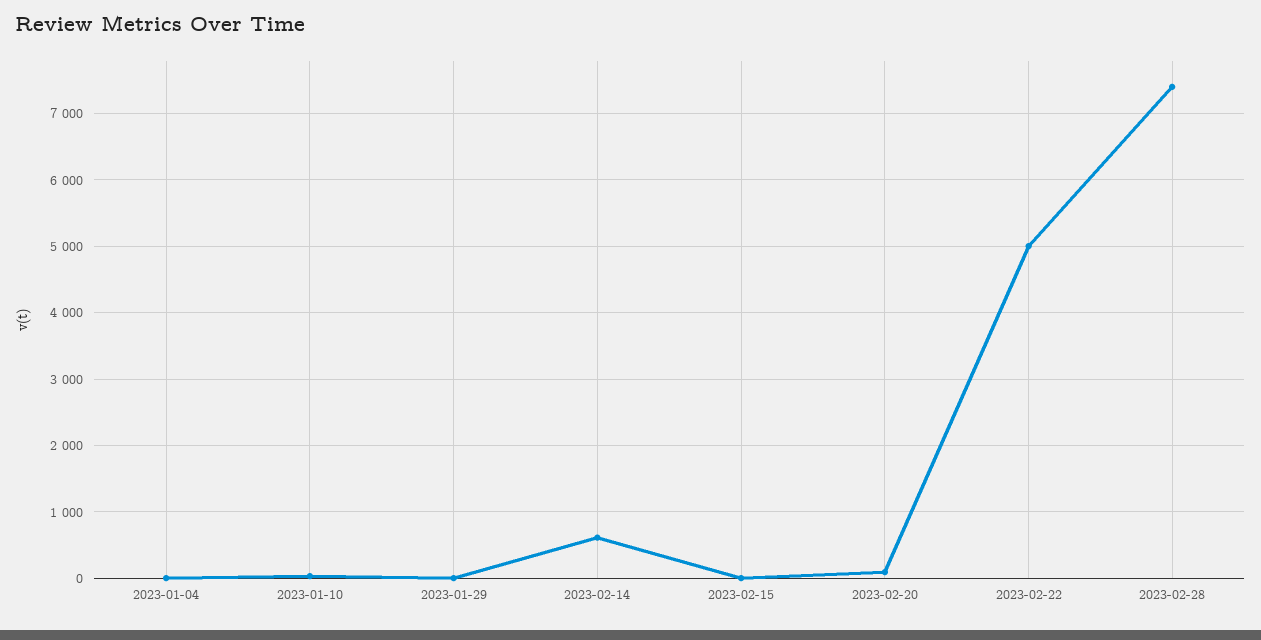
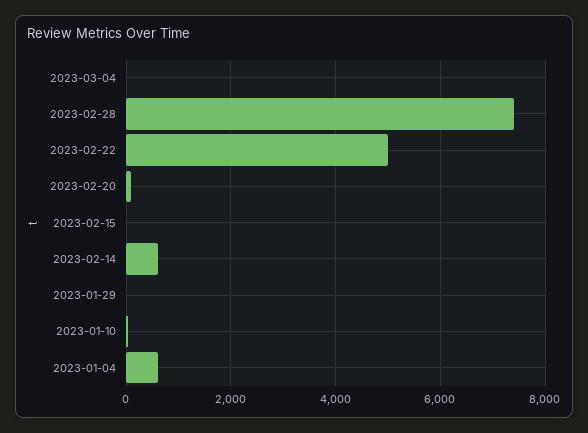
2023-01-04: 0 -> 600
2023-03-04: none -> 0

